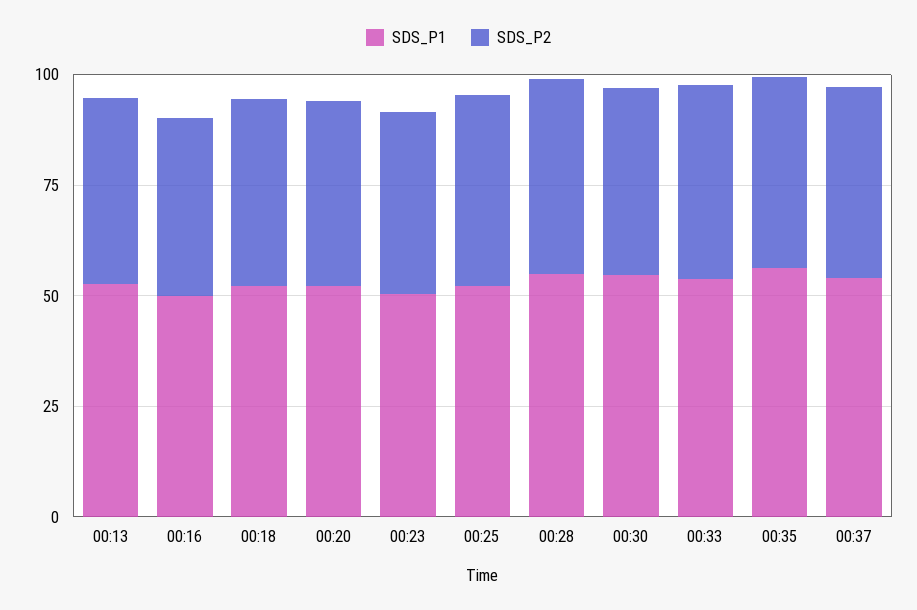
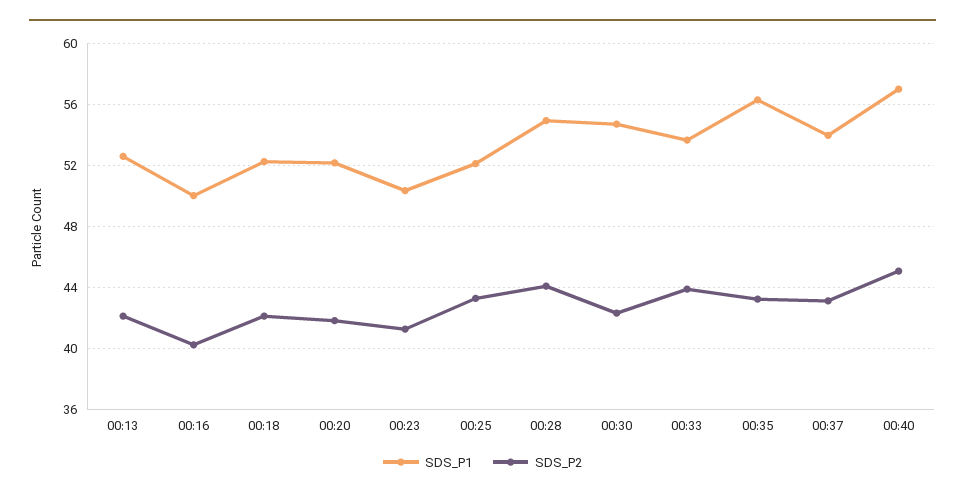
SDS_P1, 00:40: none -> 57
SDS_P2, 00:40: none -> 45

